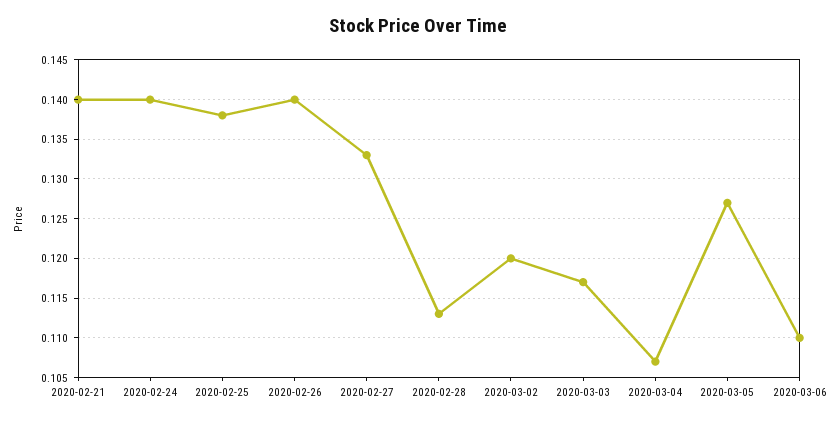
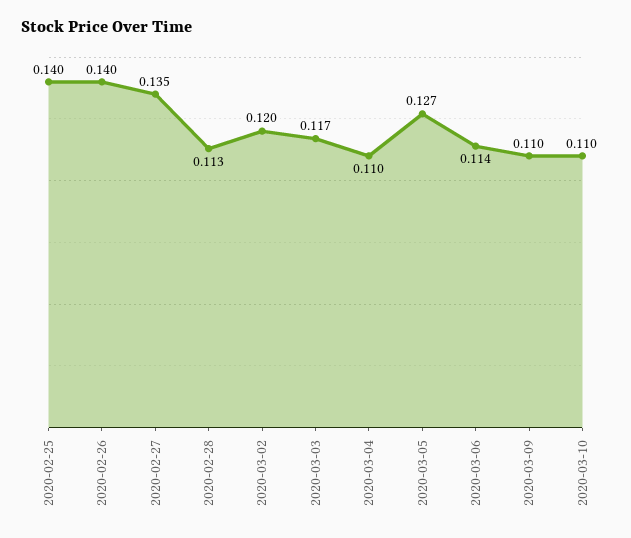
2020-02-21: 0.14 -> none
2020-02-24: 0.14 -> none
2020-02-25: 0.138 -> 0.14
2020-02-27: 0.133 -> 0.135
2020-03-04: 0.107 -> 0.11
2020-03-06: 0.11 -> 0.114
2020-03-09: none -> 0.11
2020-03-10: none -> 0.11

